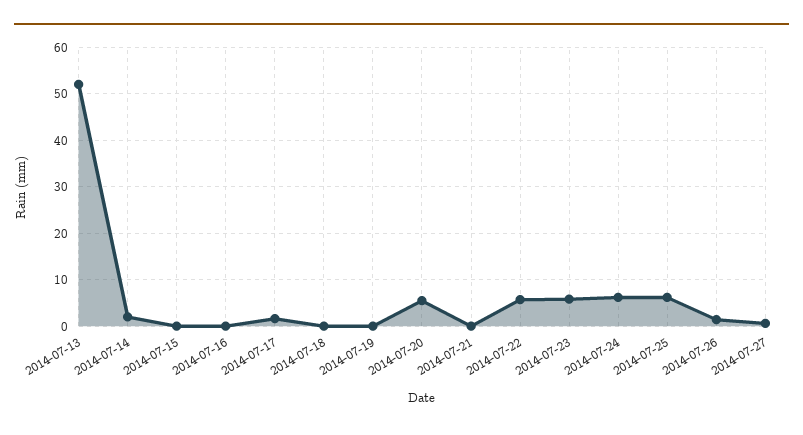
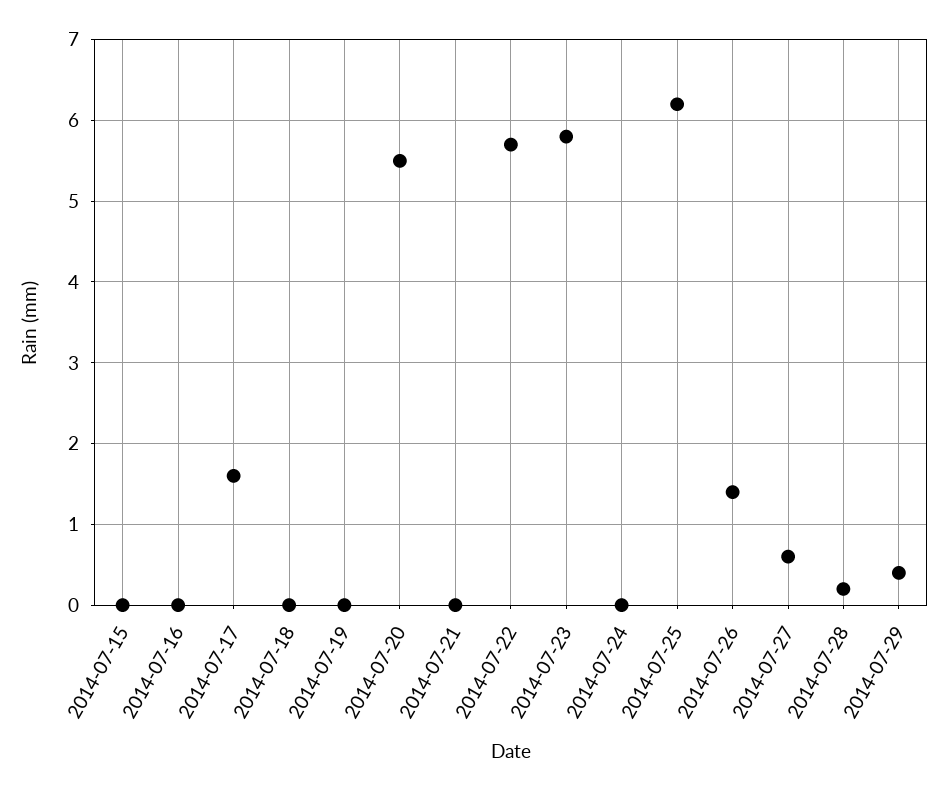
2014-07-13: 52 -> none
2014-07-14: 2 -> none
2014-07-24: 6 -> 0
2014-07-28: none -> 0.2
2014-07-29: none -> 0.4

